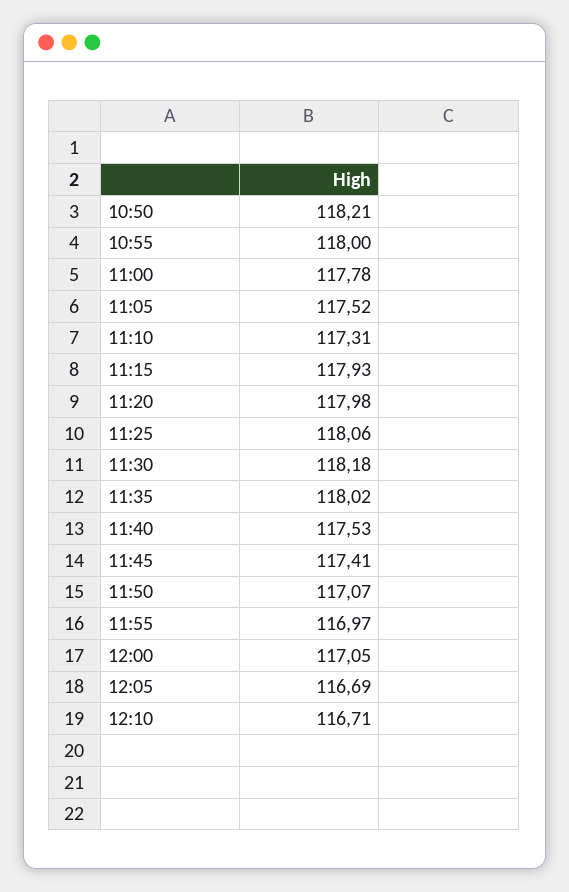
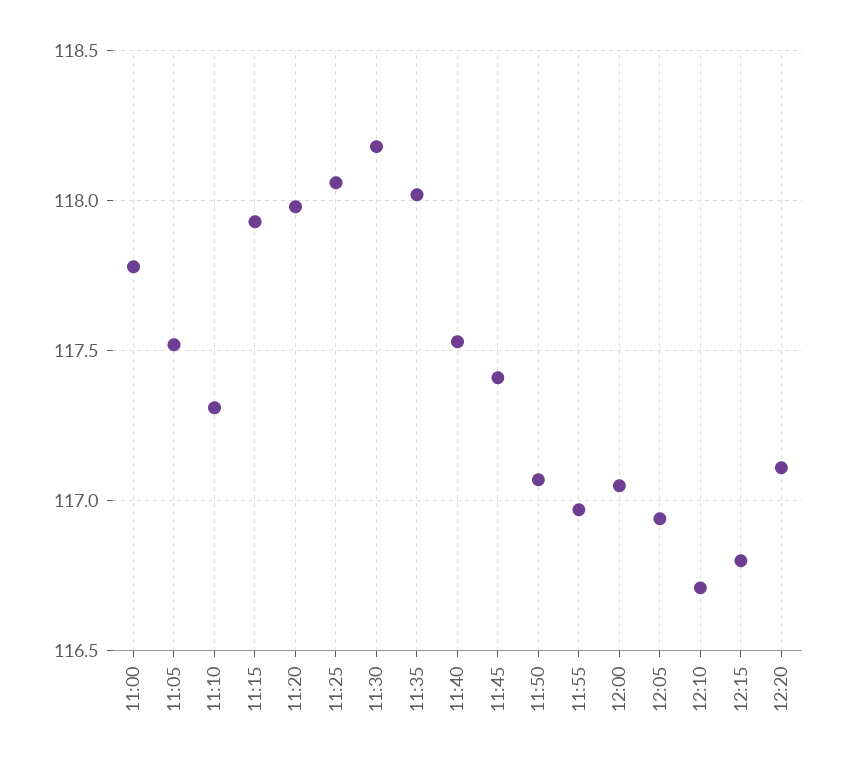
10:50: 118.21 -> none
10:55: 118 -> none
12:05: 116.69 -> 116.95
12:15: none -> 116.8
12:20: none -> 117.1

